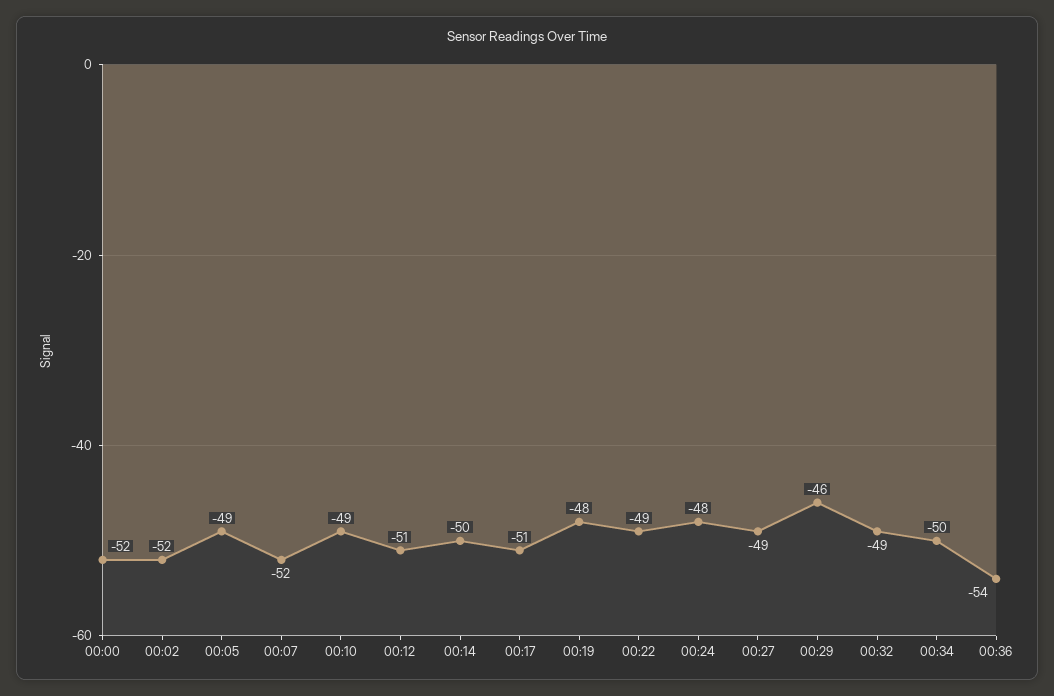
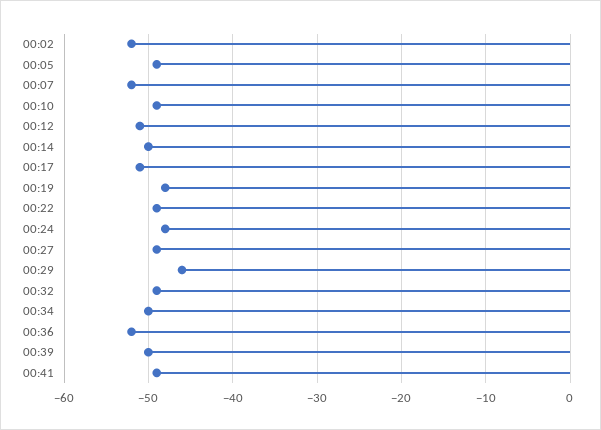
00:00: -52 -> none
00:36: -54 -> -52
00:39: none -> -50
00:41: none -> -49

